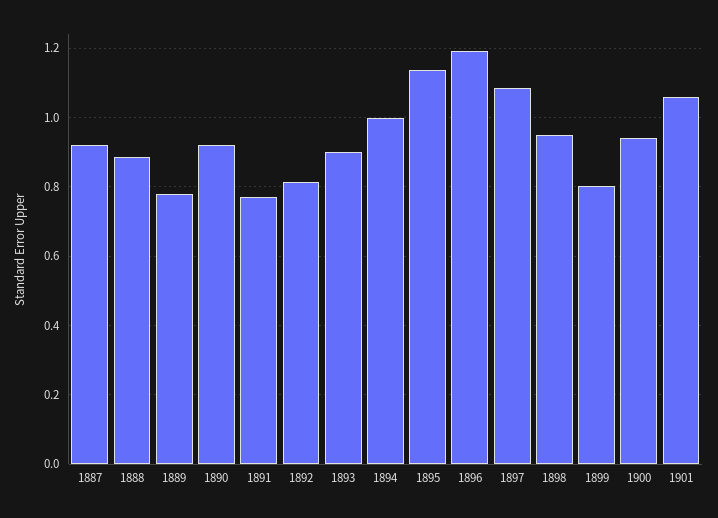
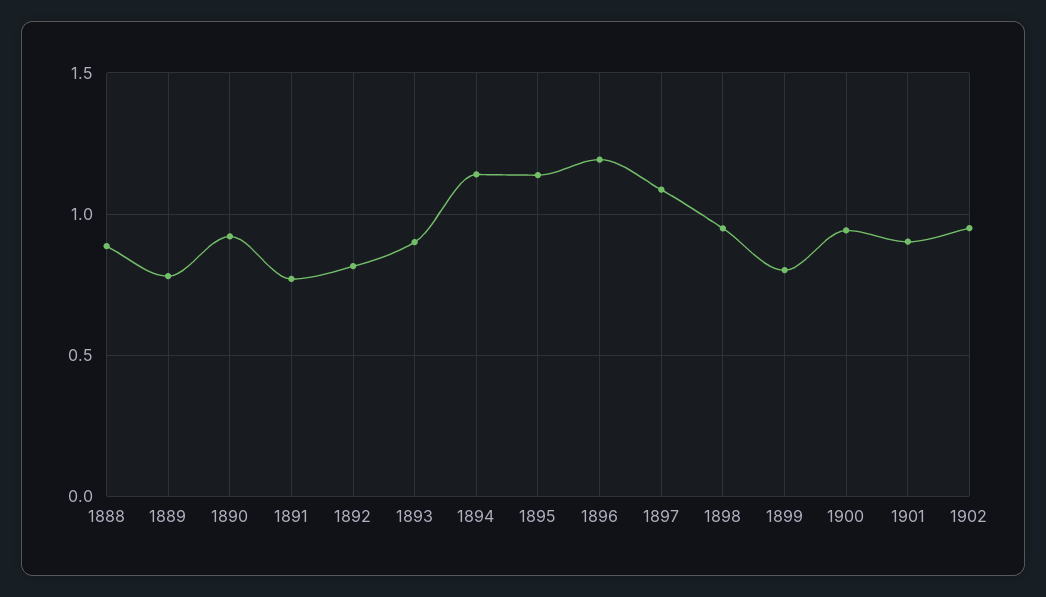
1887: 0.92 -> none
1894: 1 -> 1.15
1901: 1.06 -> 0.9
1902: none -> 0.95

